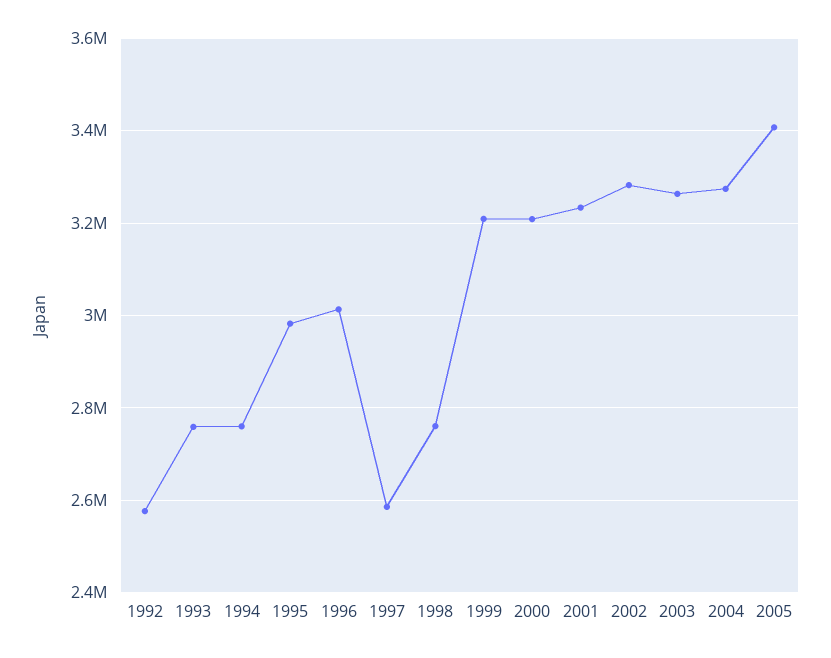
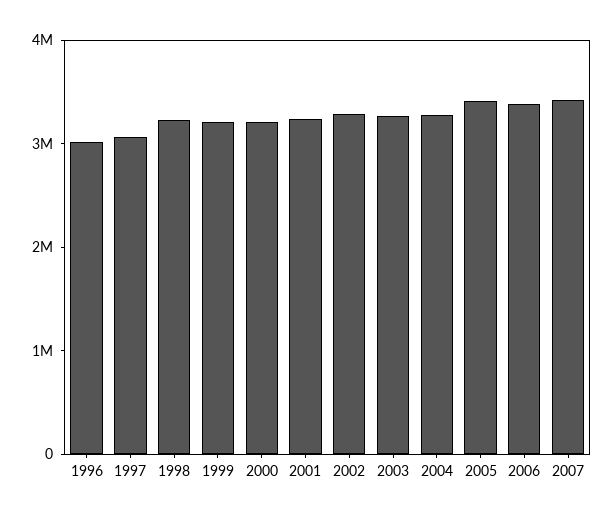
1992: 2580000 -> none
1993: 2760000 -> none
1994: 2760000 -> none
1995: 2980000 -> none
1997: 2580000 -> 3000000
1998: 2760000 -> 3200000
2006: none -> 3400000
2007: none -> 3400000

